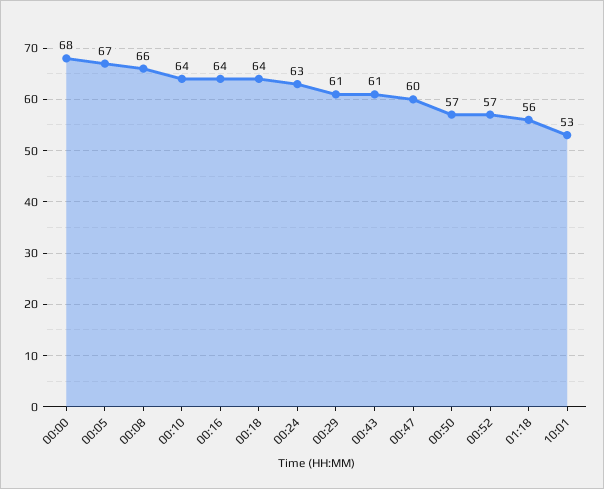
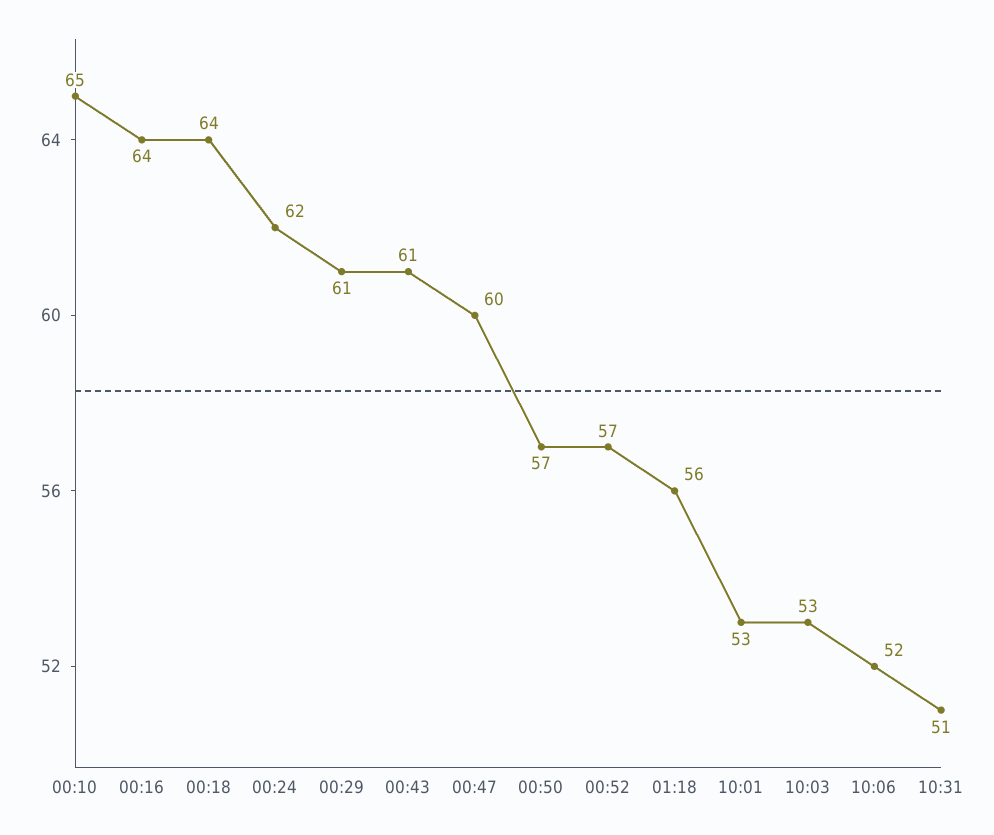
00:00: 68 -> none
00:05: 67 -> none
00:08: 66 -> none
00:10: 64 -> 65
00:24: 63 -> 62
10:03: none -> 53
10:06: none -> 52
10:31: none -> 51

